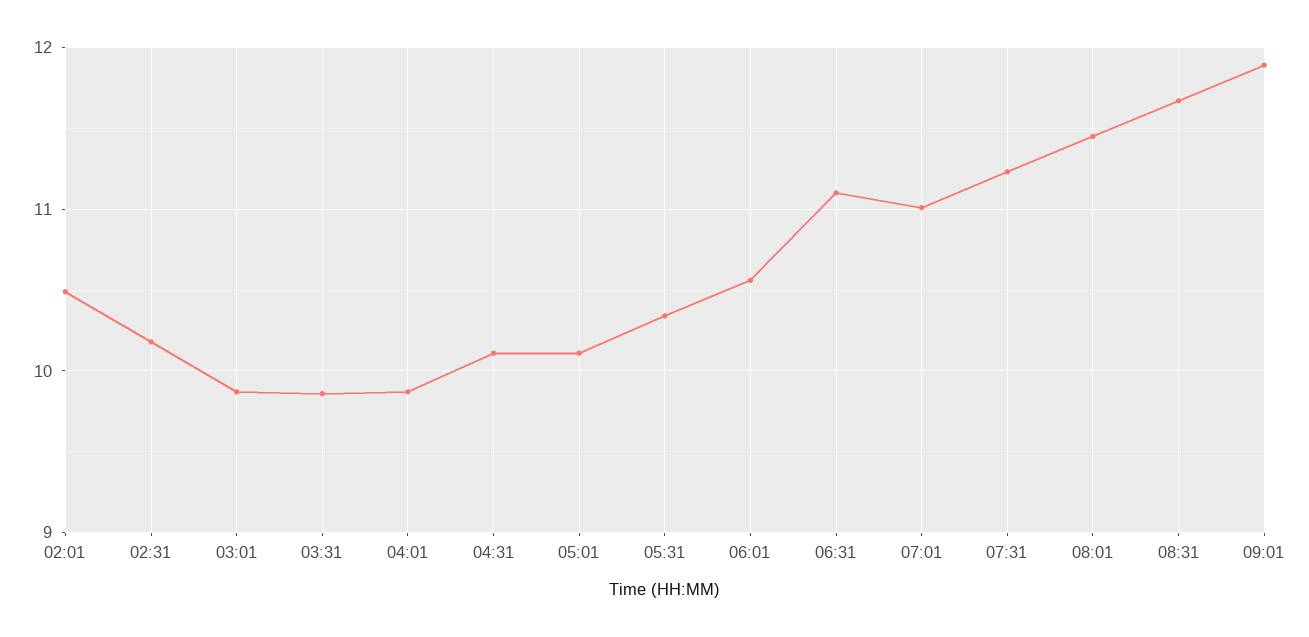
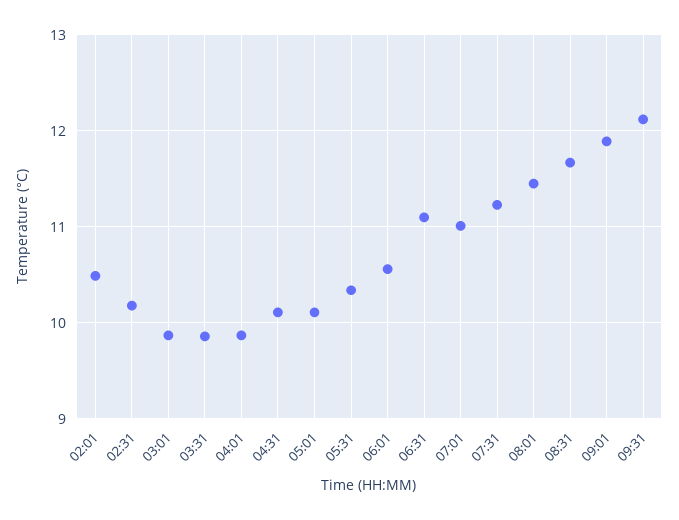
09:31: none -> 12.1

